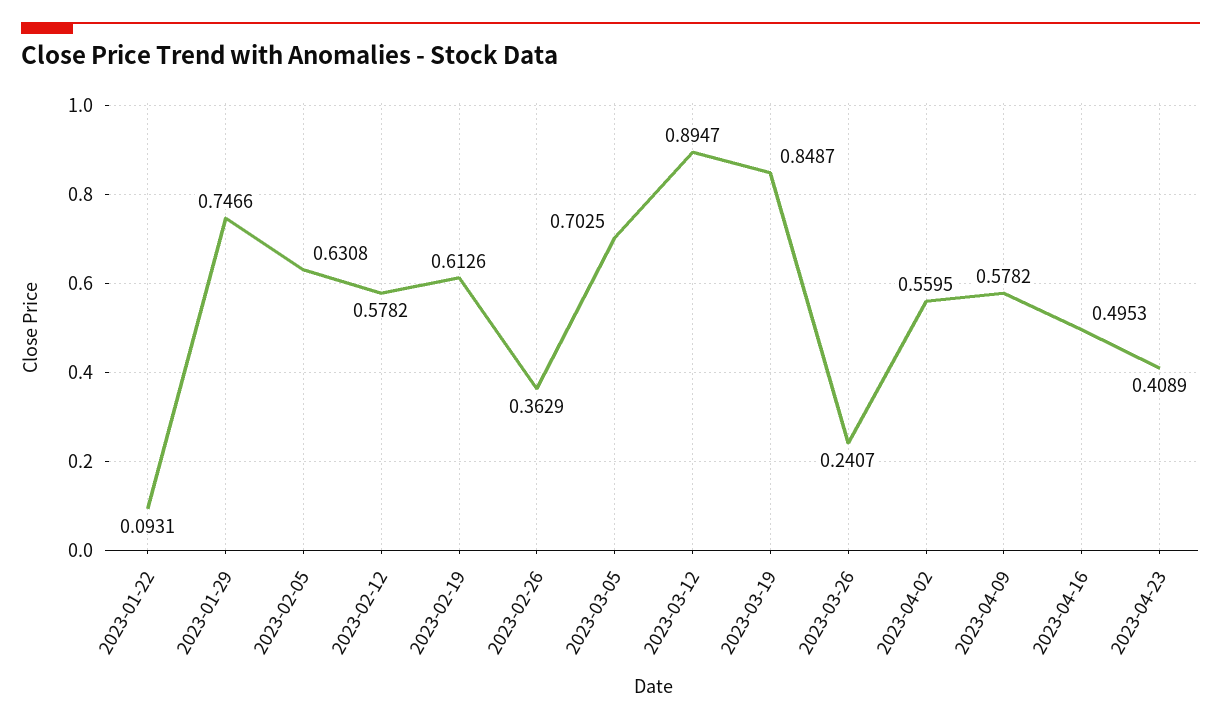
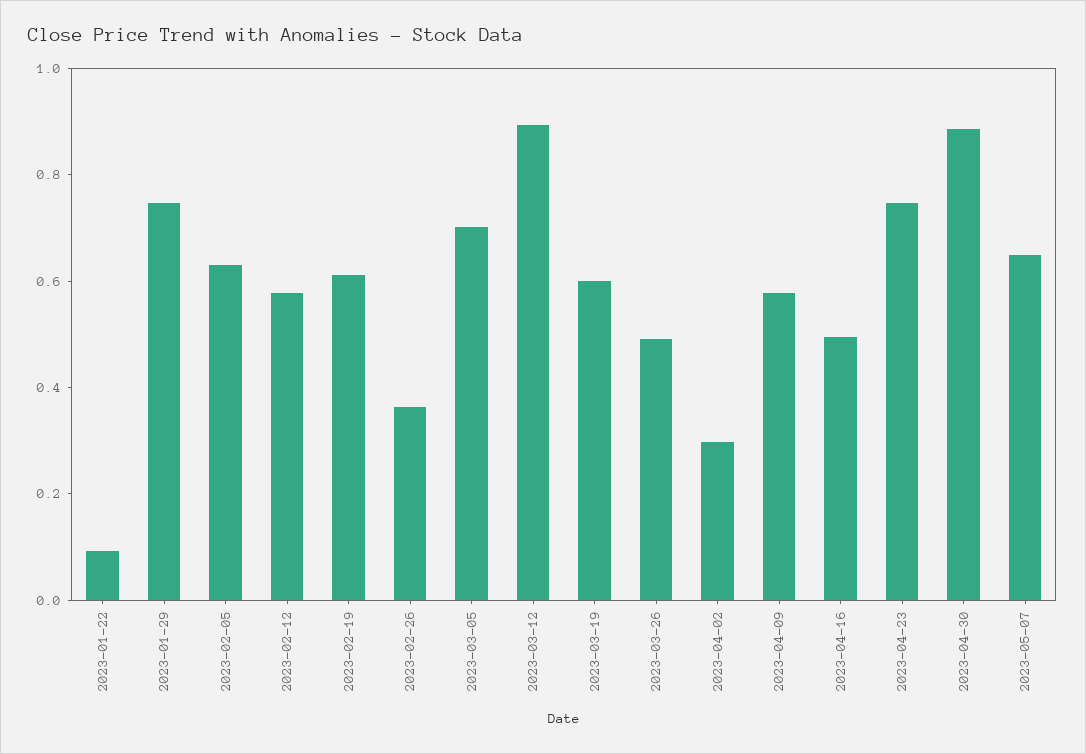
2023-03-19: 0.8487 -> 0.6
2023-03-26: 0.2407 -> 0.5
2023-04-02: 0.5595 -> 0.3
2023-04-23: 0.4089 -> 0.75
2023-04-30: none -> 0.9
2023-05-07: none -> 0.65

